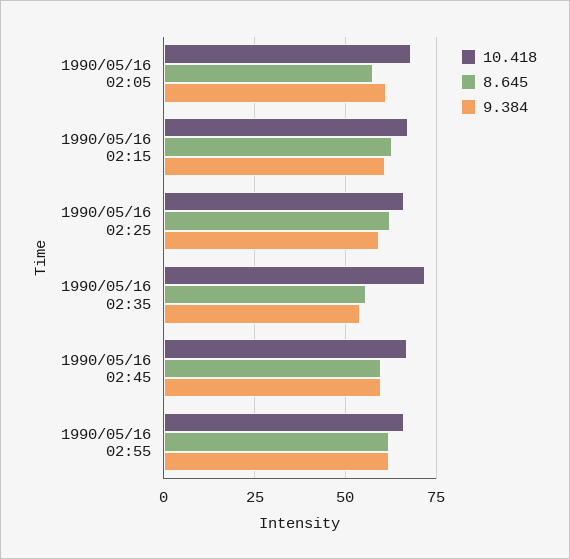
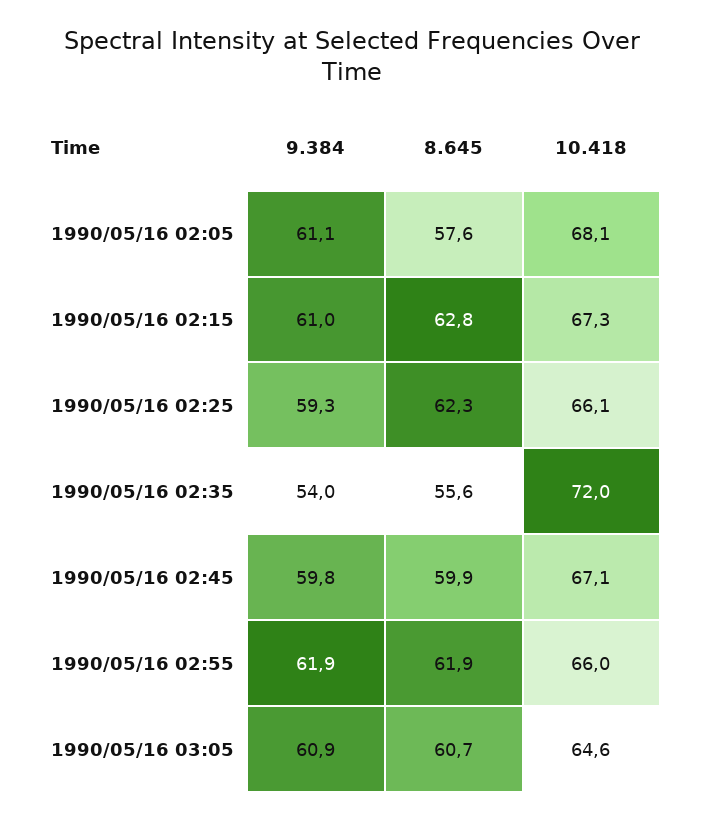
9.384, 1990/05/16 03:05: none -> 60.9
8.645, 1990/05/16 03:05: none -> 60.7
10.418, 1990/05/16 03:05: none -> 64.6

